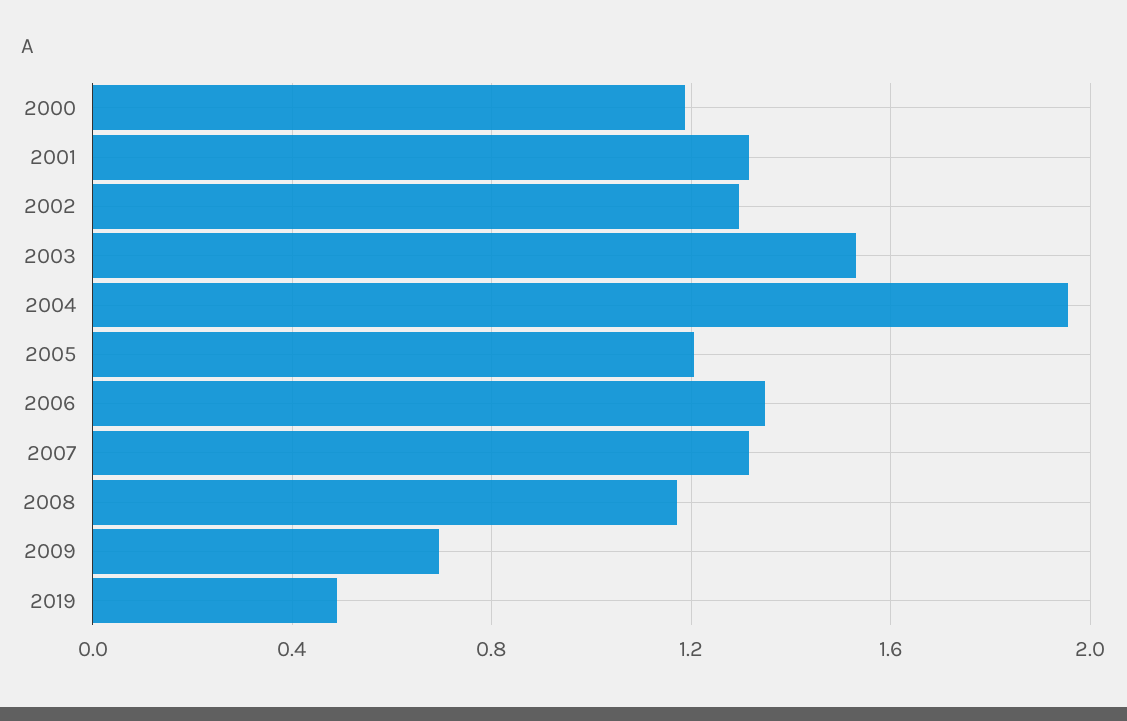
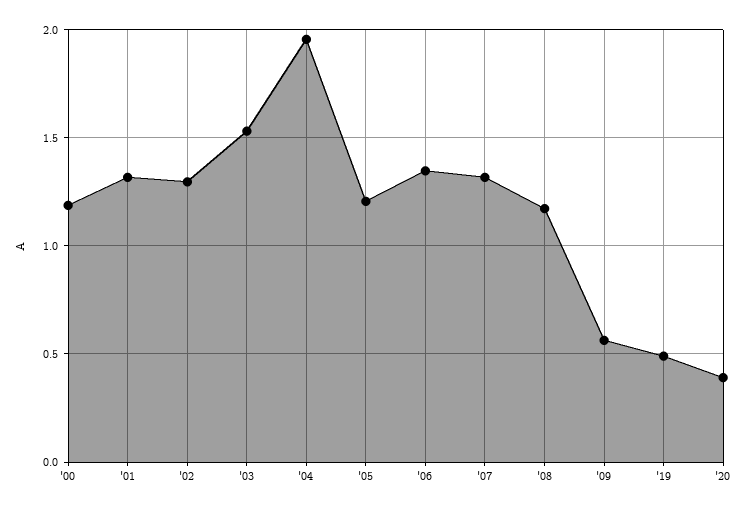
2009: 0.7 -> 0.55
'20: none -> 0.4

